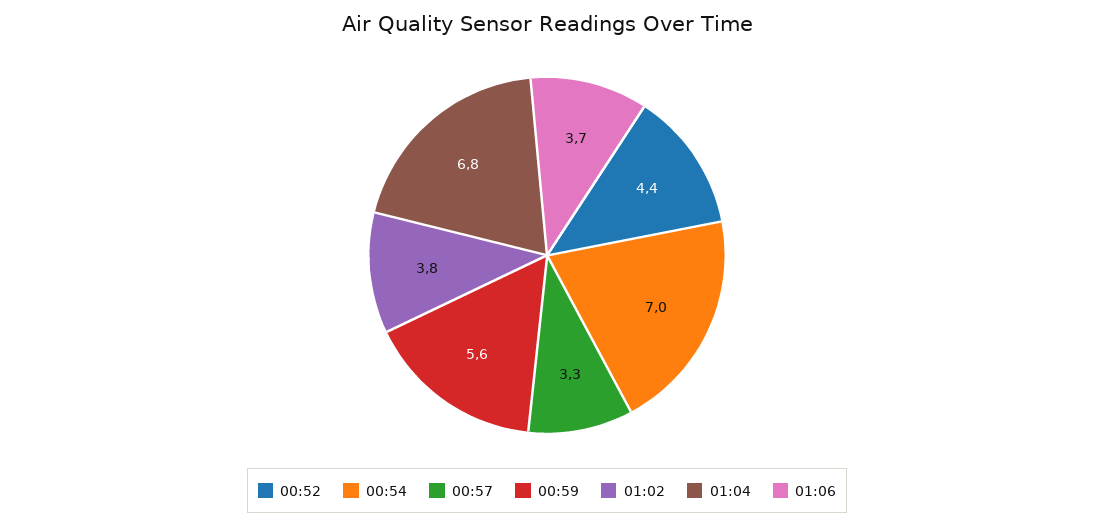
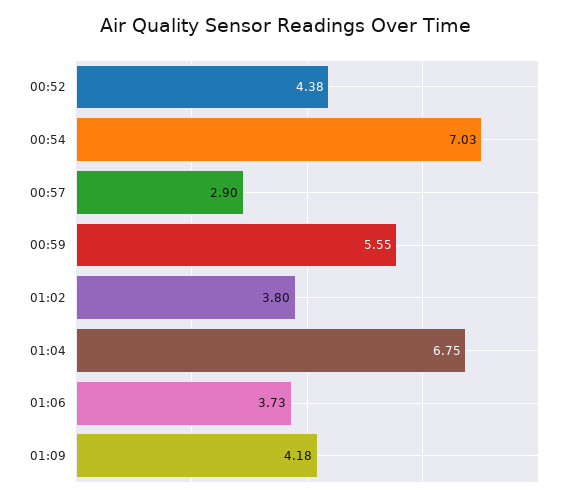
00:57: 3.3 -> 2.9
01:09: none -> 4.18

